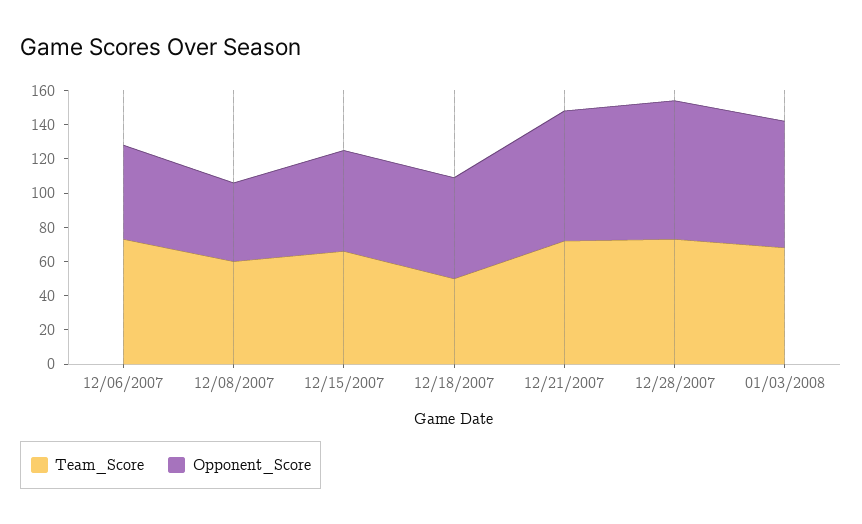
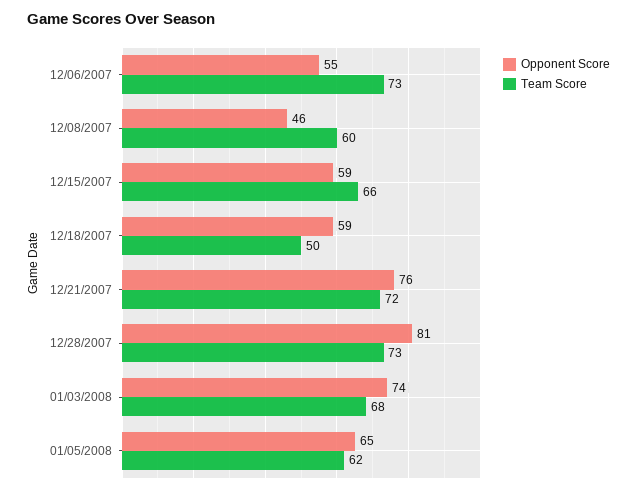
Opponent_Score, 01/05/2008: none -> 65
Team_Score, 01/05/2008: none -> 62

